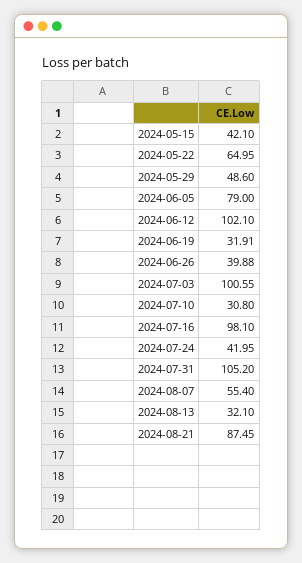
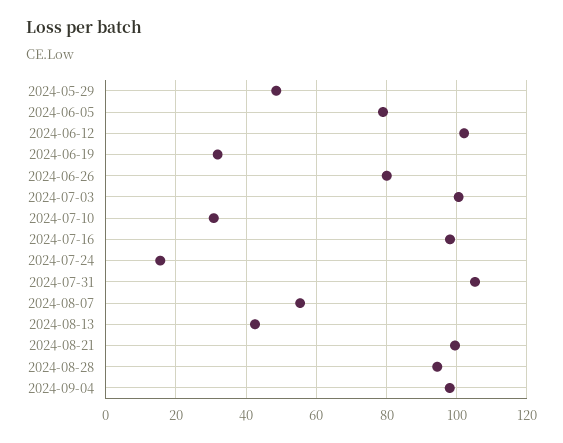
2024-05-15: 42.1 -> none
2024-05-22: 64.95 -> none
2024-06-26: 39.88 -> 80
2024-07-24: 41.95 -> 16
2024-08-13: 32.1 -> 42
2024-08-21: 87.45 -> 100
2024-08-28: none -> 94
2024-09-04: none -> 98

